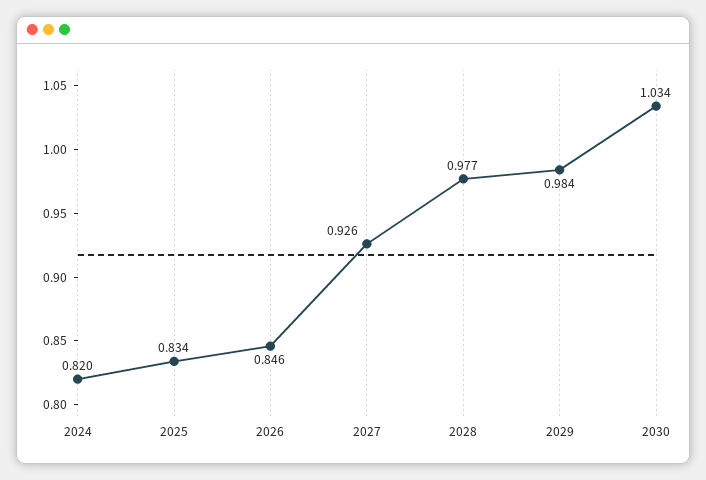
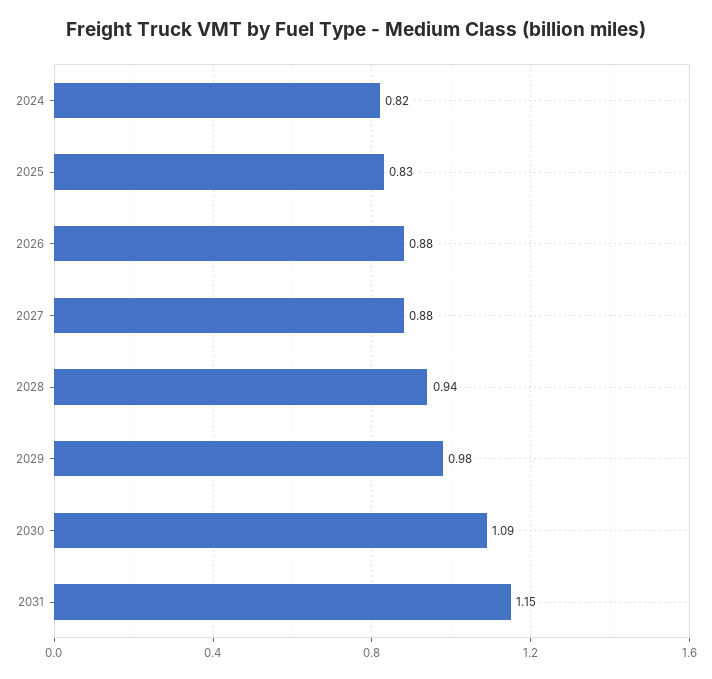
2026: 0.846 -> 0.88
2027: 0.926 -> 0.88
2028: 0.977 -> 0.94
2030: 1.034 -> 1.09
2031: none -> 1.15

